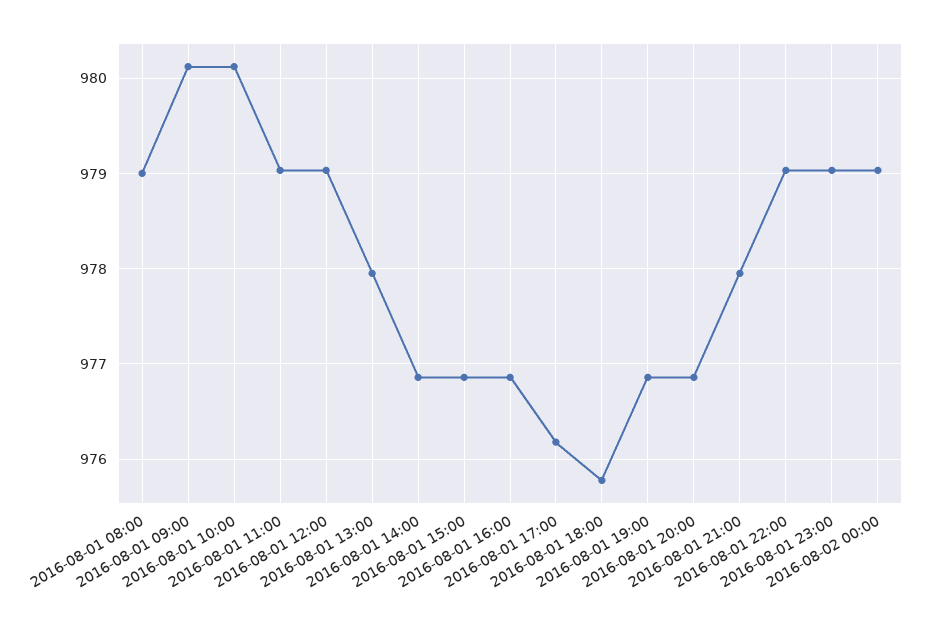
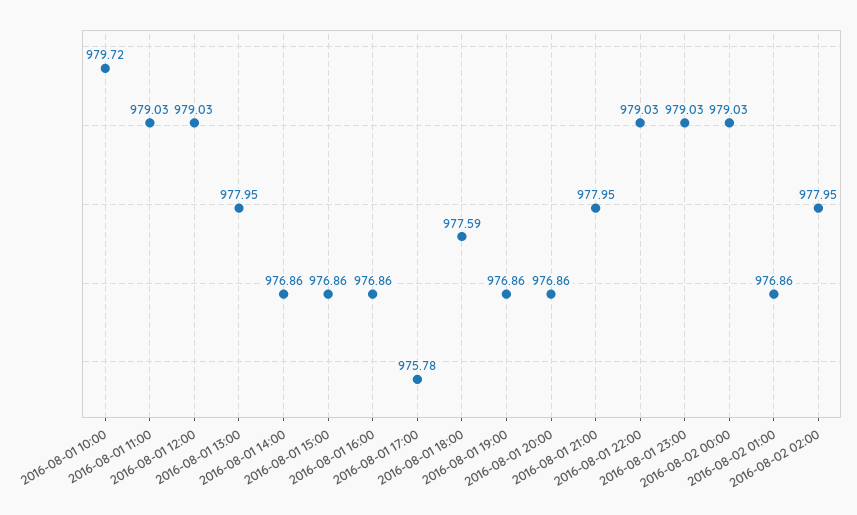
2016-08-01 08:00: 979 -> none
2016-08-01 09:00: 980.1 -> none
2016-08-01 10:00: 980.1 -> 979.72
2016-08-01 17:00: 976.2 -> 975.78
2016-08-01 18:00: 975.8 -> 977.59
2016-08-02 01:00: none -> 976.86
2016-08-02 02:00: none -> 977.95

